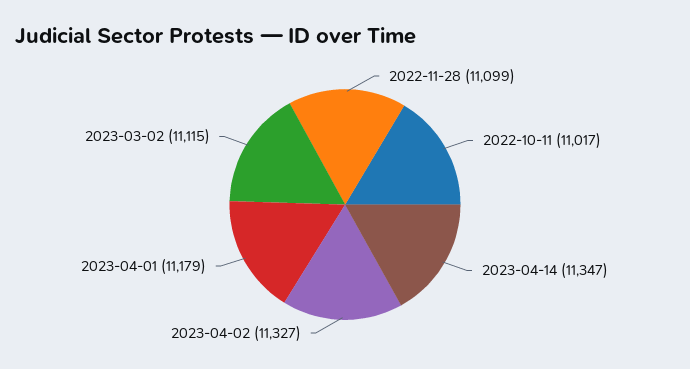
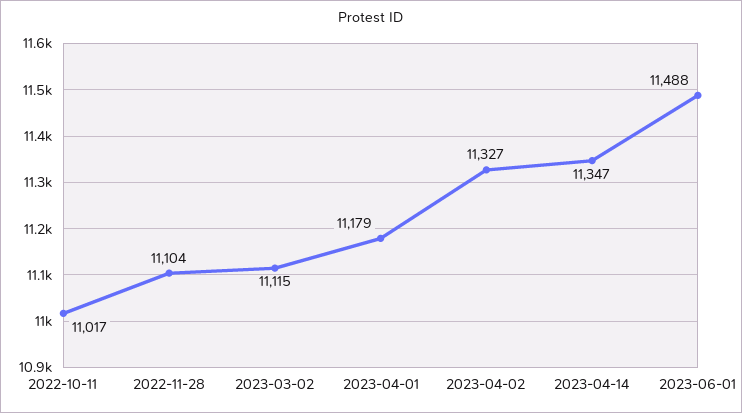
2022-11-28: 11099 -> 11104
2023-06-01: none -> 11488

